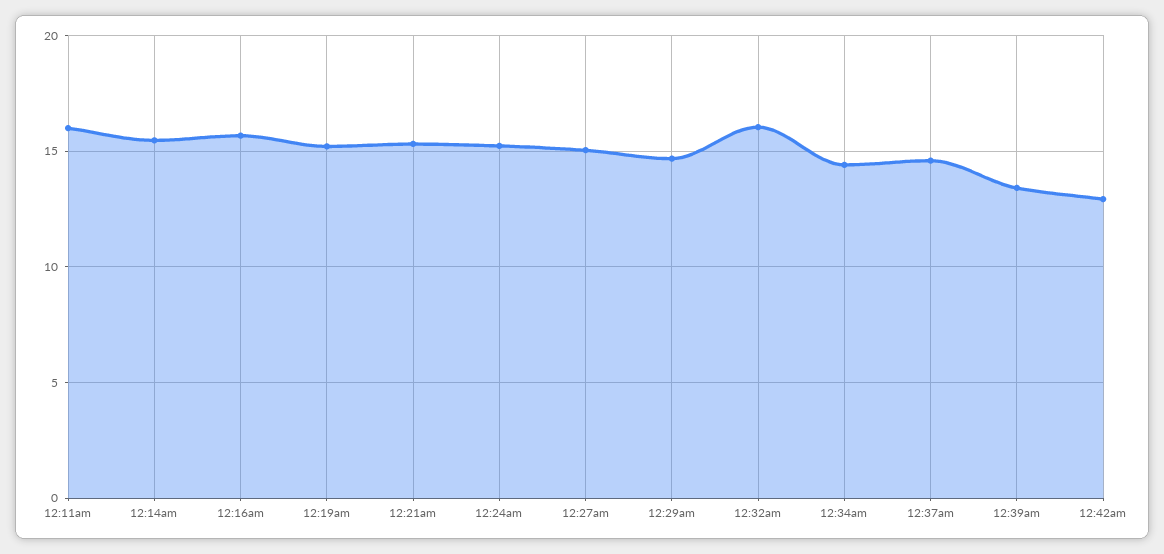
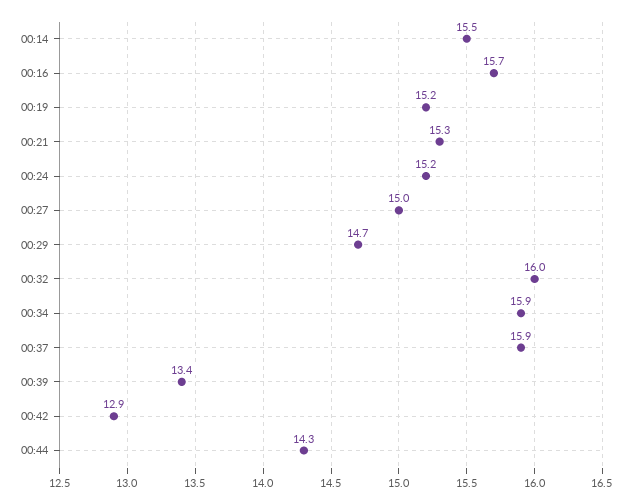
12:11am: 16 -> none
12:34am: 14.5 -> 15.9
12:37am: 14.5 -> 15.9
00:44: none -> 14.3

